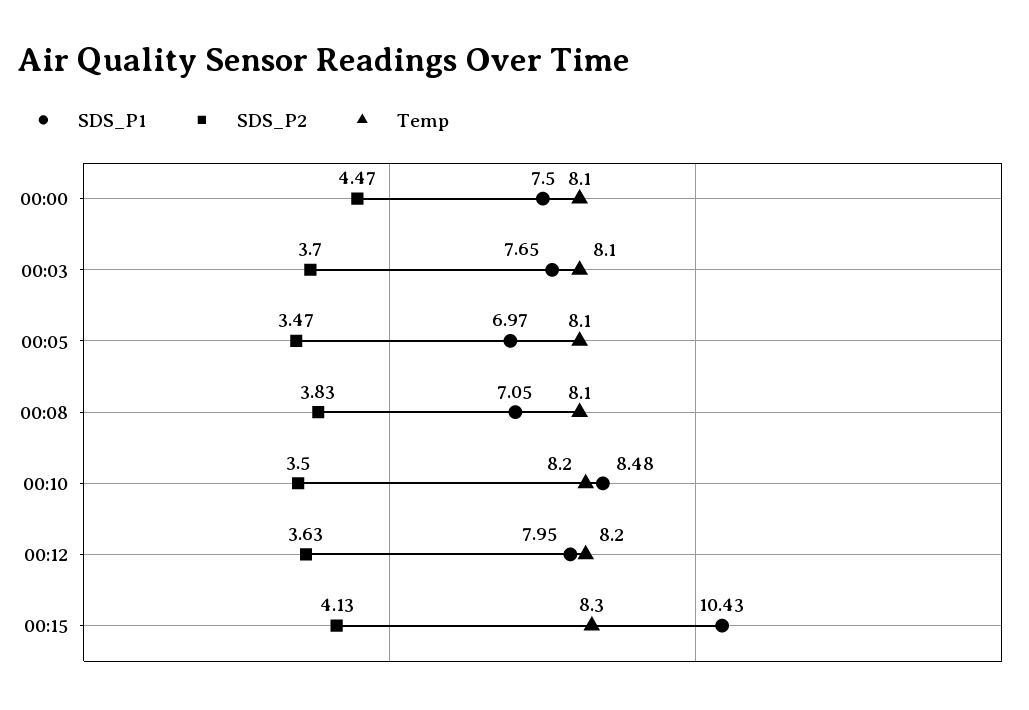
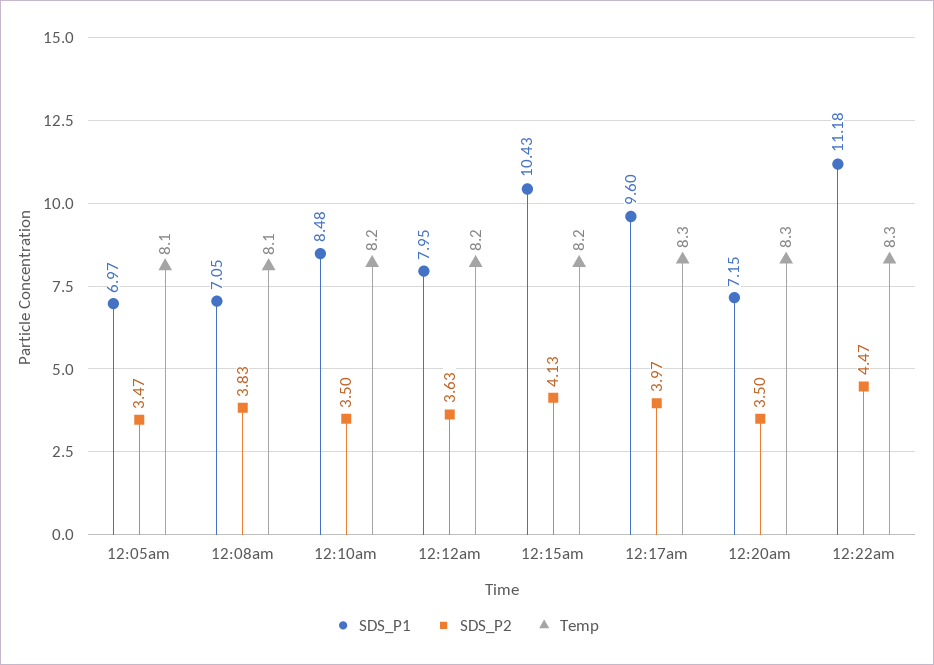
SDS_P1, 00:00: 7.5 -> none
SDS_P2, 00:00: 4.47 -> none
Temp, 00:00: 8.1 -> none
SDS_P1, 00:03: 7.65 -> none
SDS_P2, 00:03: 3.7 -> none
Temp, 00:03: 8.1 -> none
Temp, 00:15: 8.3 -> 8.2
SDS_P1, 12:17am: none -> 9.6
SDS_P2, 12:17am: none -> 3.97
Temp, 12:17am: none -> 8.3
SDS_P1, 12:20am: none -> 7.15
SDS_P2, 12:20am: none -> 3.5
Temp, 12:20am: none -> 8.3
SDS_P1, 12:22am: none -> 11.18
SDS_P2, 12:22am: none -> 4.47
Temp, 12:22am: none -> 8.3

